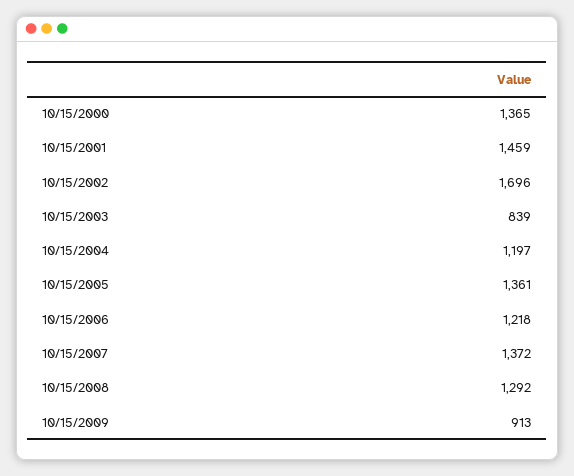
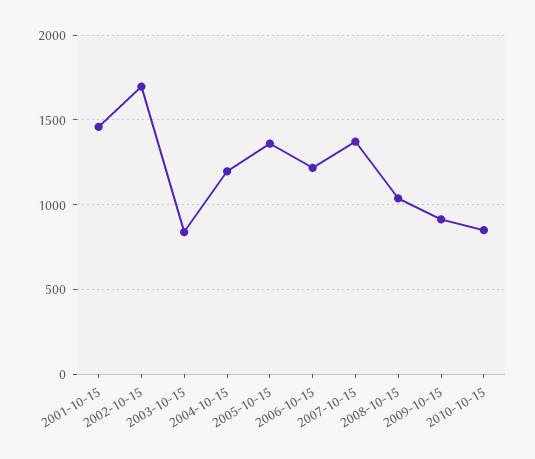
10/15/2000: 1365 -> none
10/15/2008: 1292 -> 1050
2010-10-15: none -> 850

